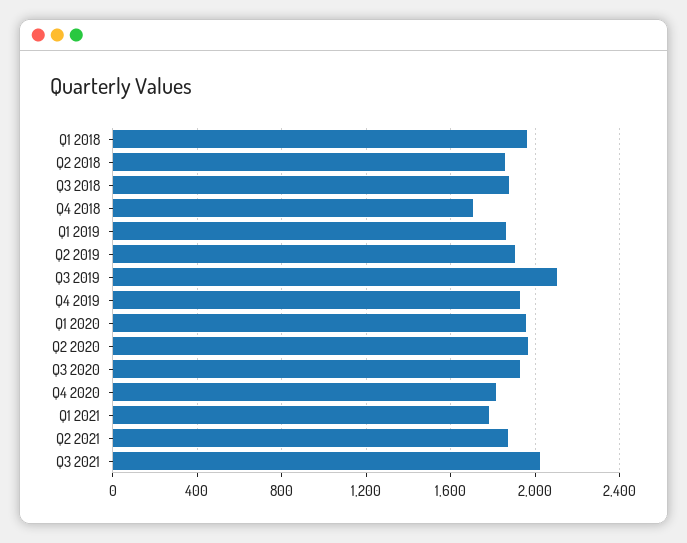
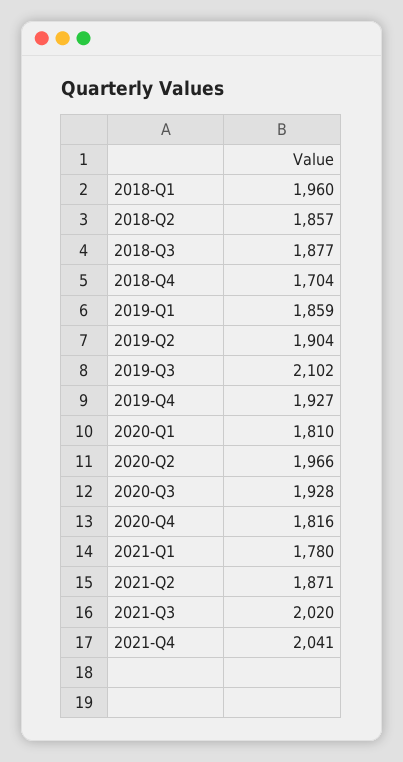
Q1 2020: 1950 -> 1810
2021-Q4: none -> 2041

